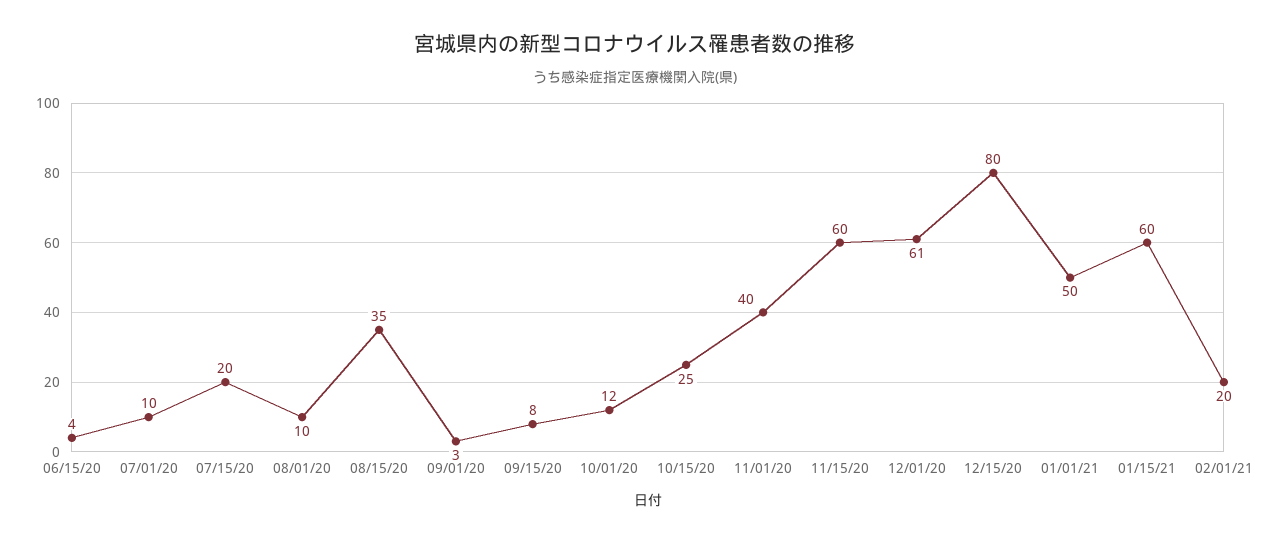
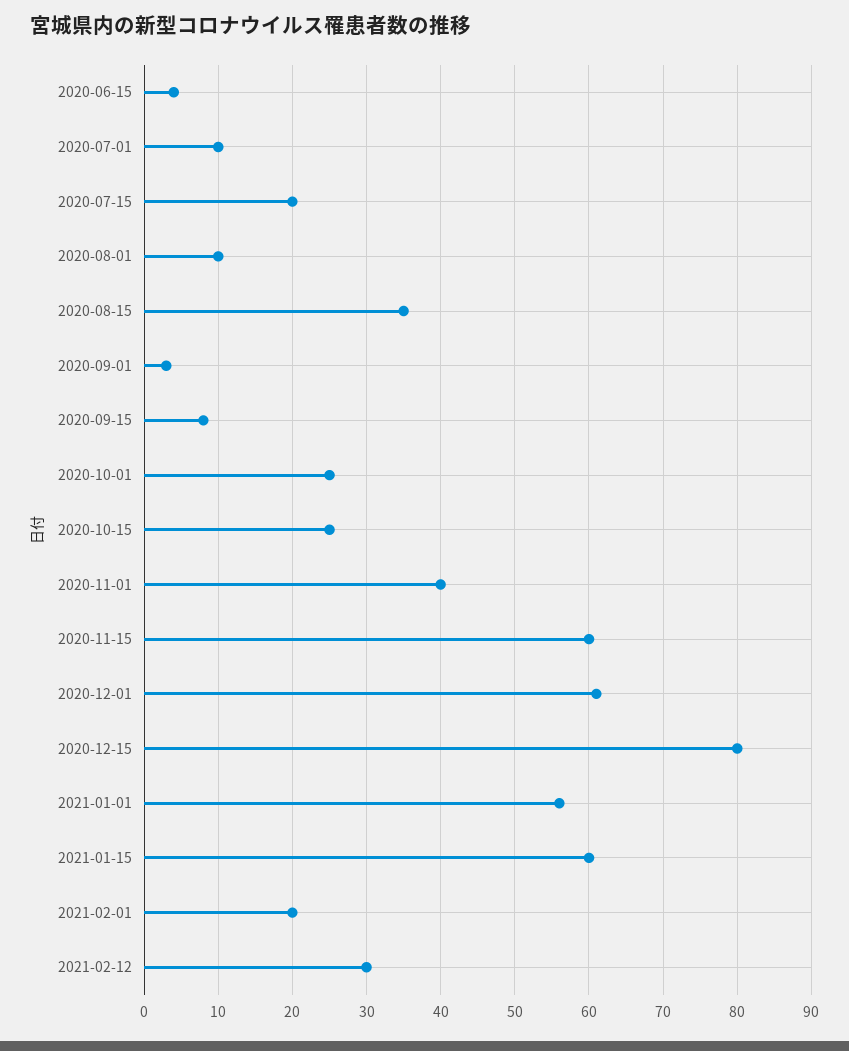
10/01/20: 12 -> 25
01/01/21: 50 -> 56
2021-02-12: none -> 30

